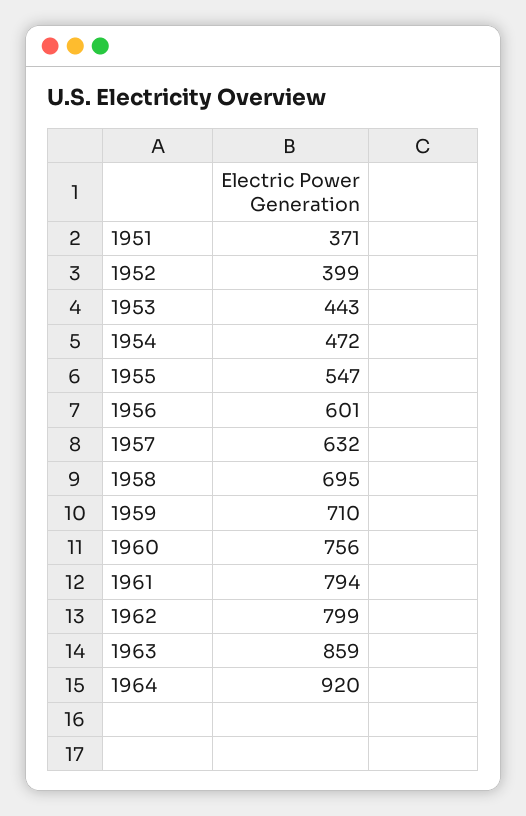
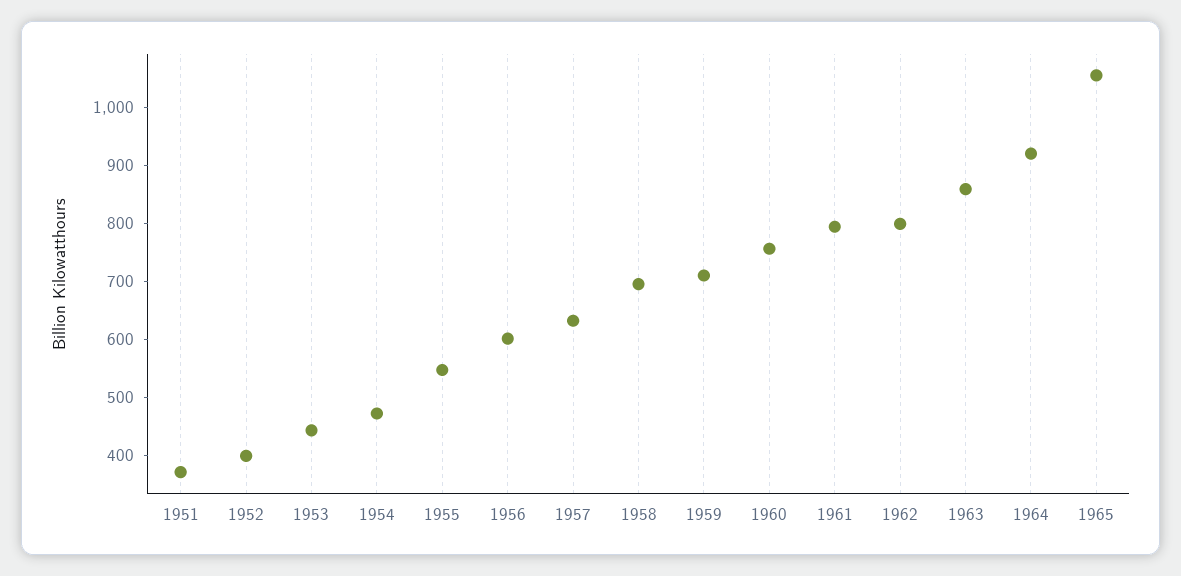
1965: none -> 1060

